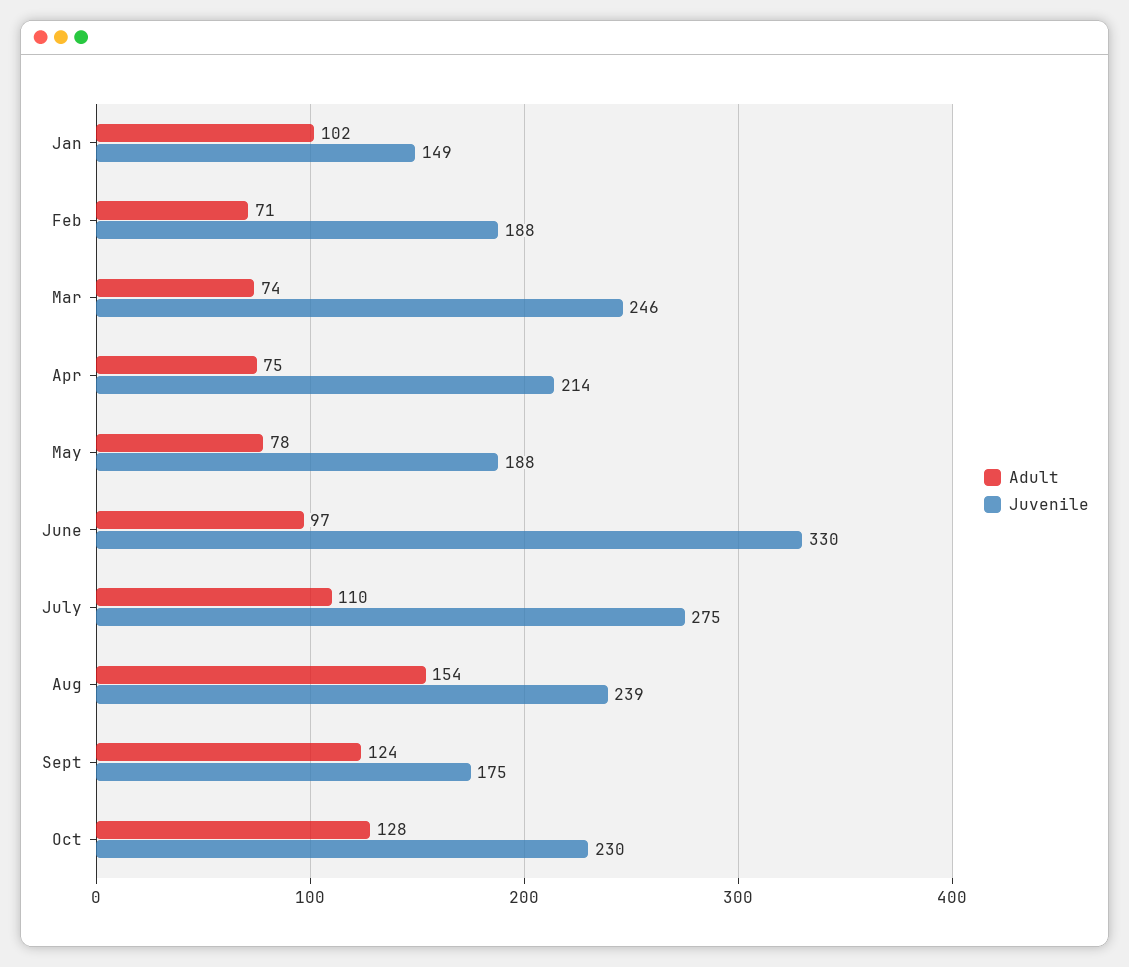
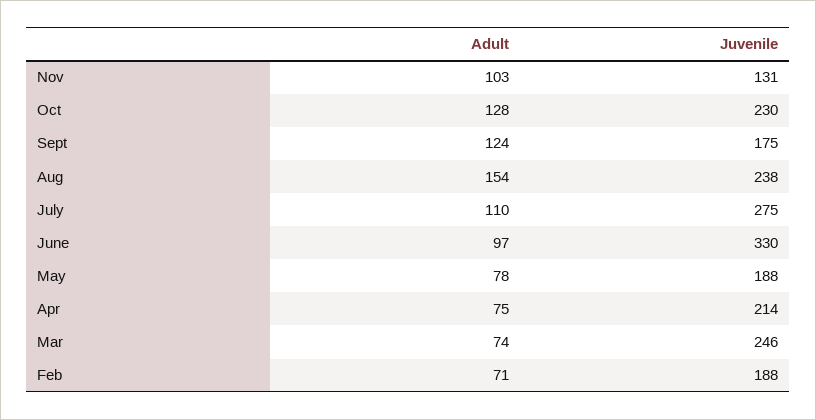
Adult, Jan: 102 -> none
Juvenile, Jan: 149 -> none
Juvenile, Aug: 239 -> 238
Adult, Nov: none -> 103
Juvenile, Nov: none -> 131

